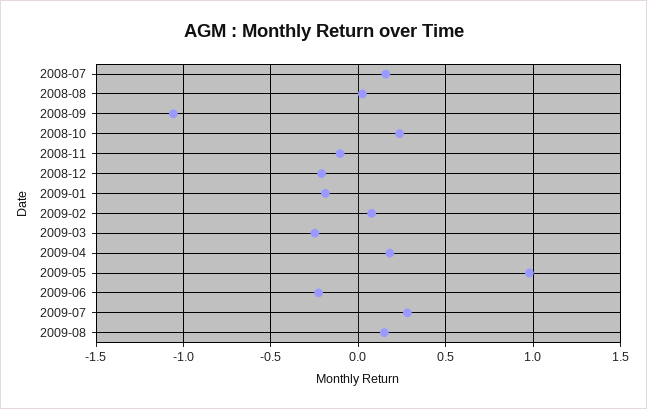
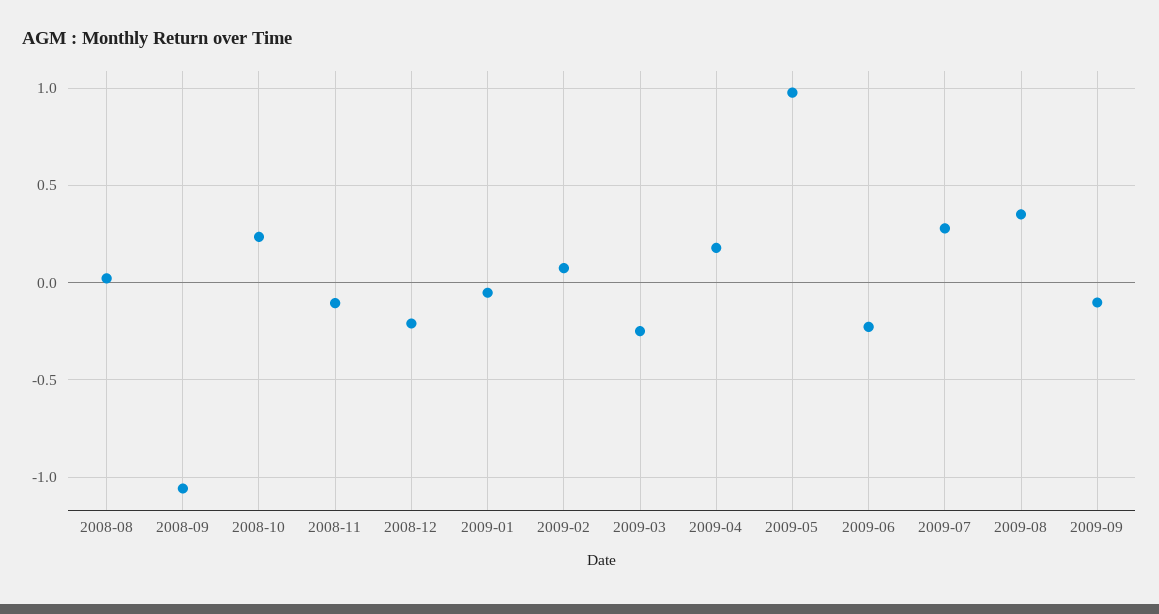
2008-07: 0.15 -> none
2009-01: -0.2 -> -0.05
2009-08: 0.15 -> 0.35
2009-09: none -> -0.1

